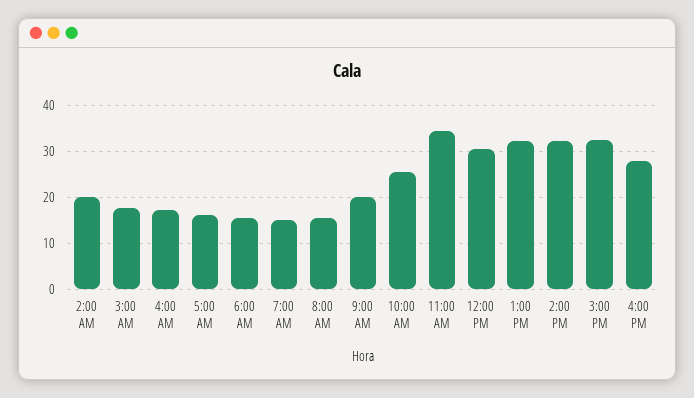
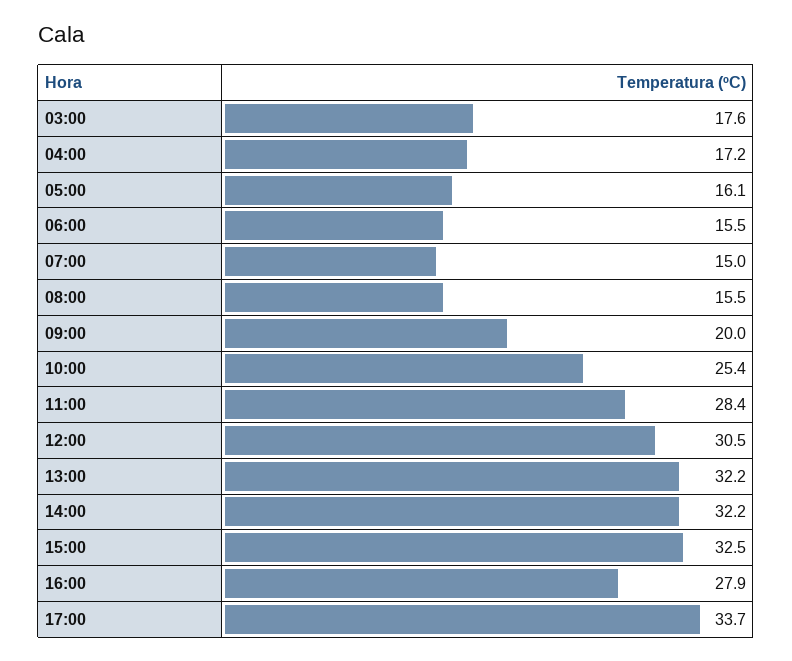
2:00 AM: 20 -> none
11:00 AM: 34 -> 28.4
17:00: none -> 33.7

